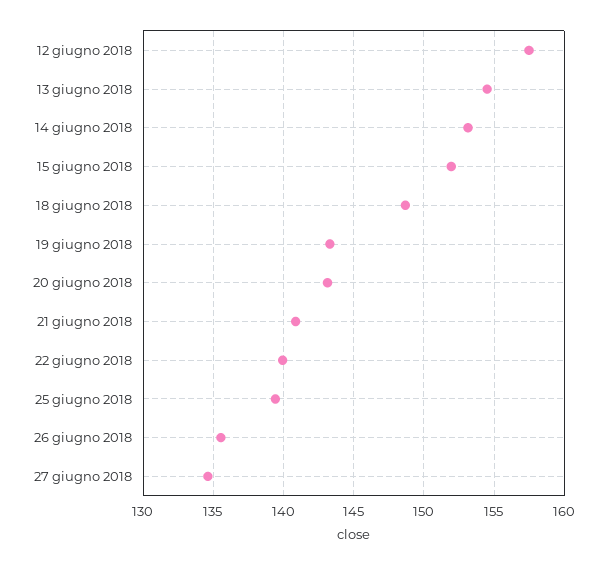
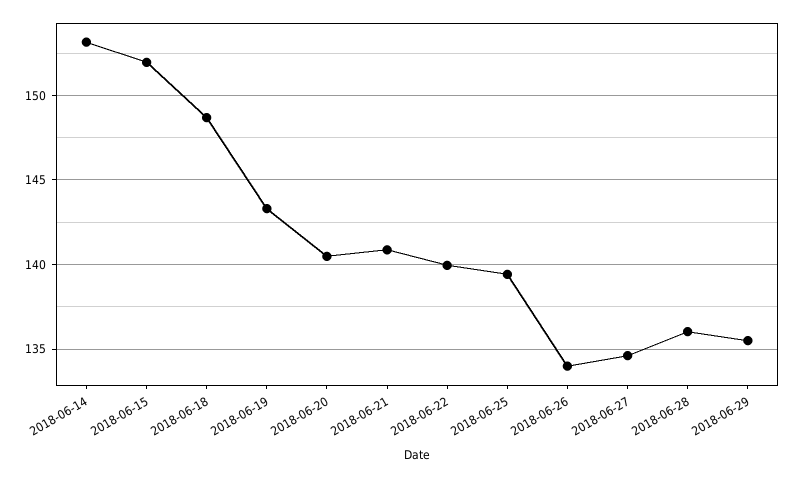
12 giugno 2018: 157.5 -> none
13 giugno 2018: 154.5 -> none
20 giugno 2018: 143 -> 140.5
26 giugno 2018: 135.5 -> 134
2018-06-28: none -> 136
2018-06-29: none -> 135.5

